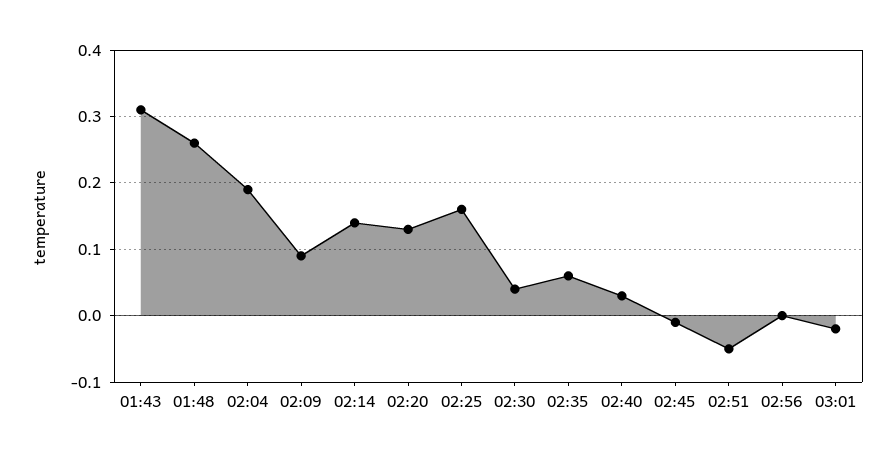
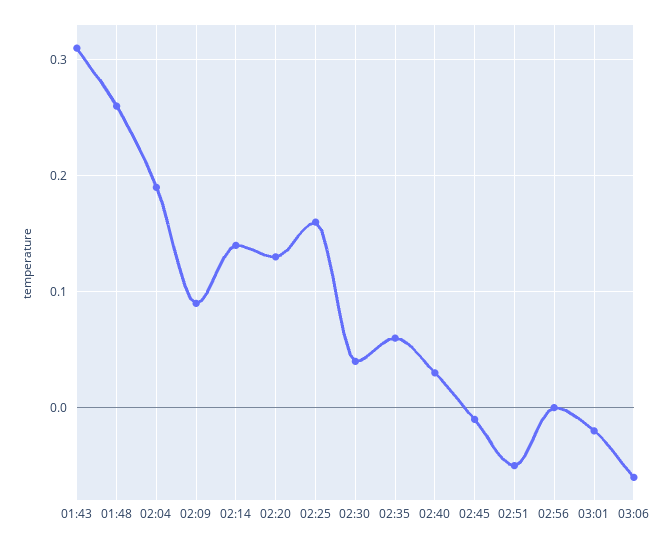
03:06: none -> -0.06

